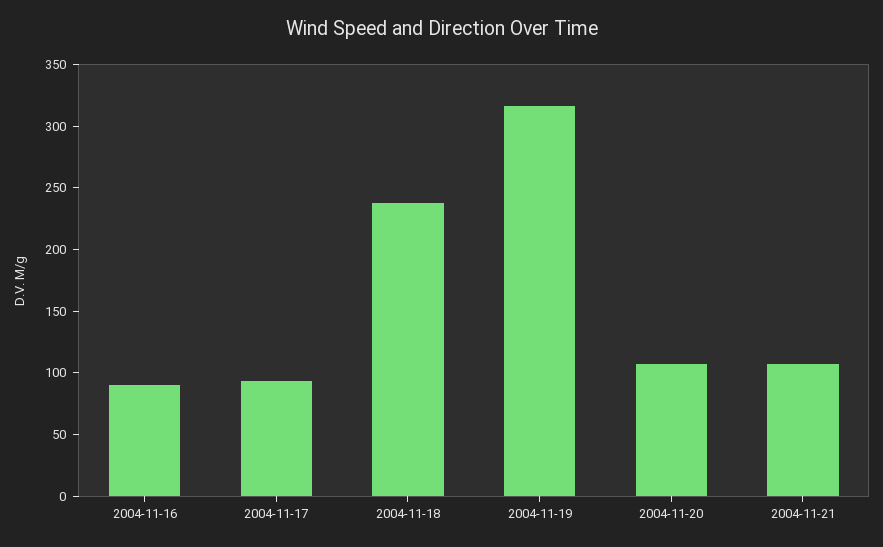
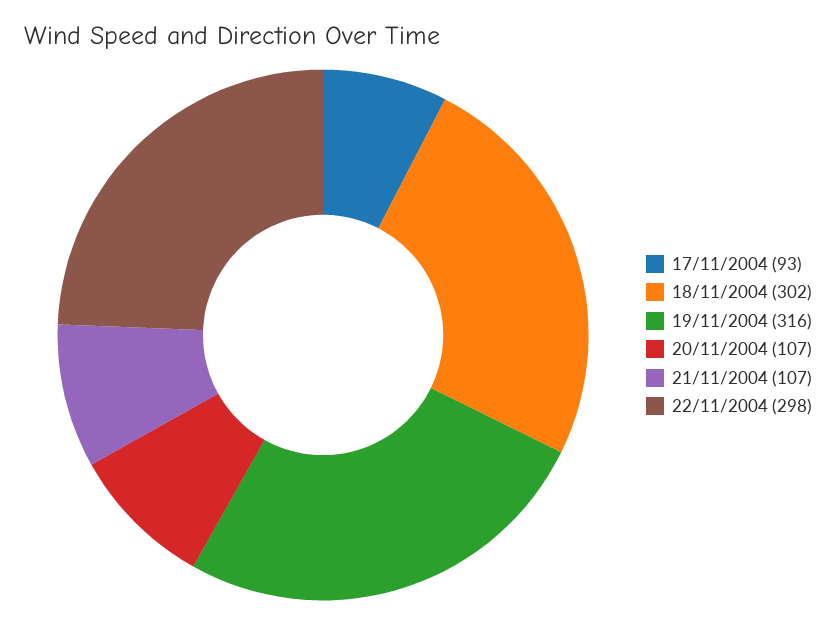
2004-11-16: 90 -> none
2004-11-18: 240 -> 302
22/11/2004: none -> 298

